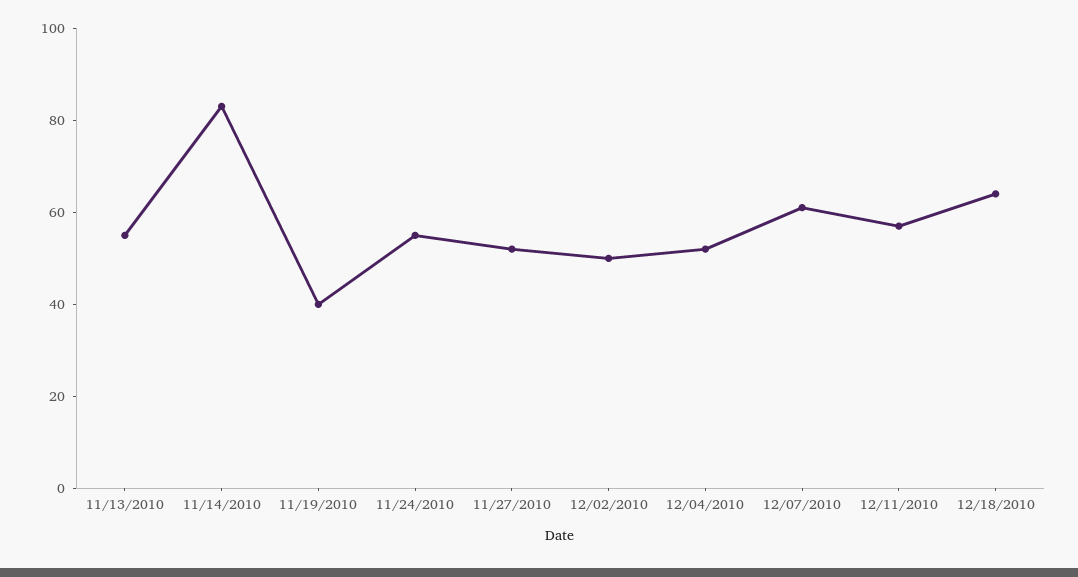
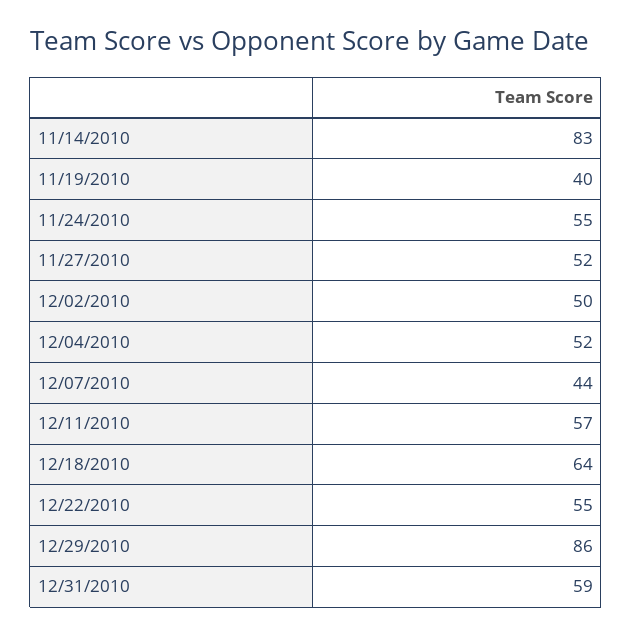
11/13/2010: 55 -> none
12/07/2010: 60 -> 44
12/22/2010: none -> 55
12/29/2010: none -> 86
12/31/2010: none -> 59

